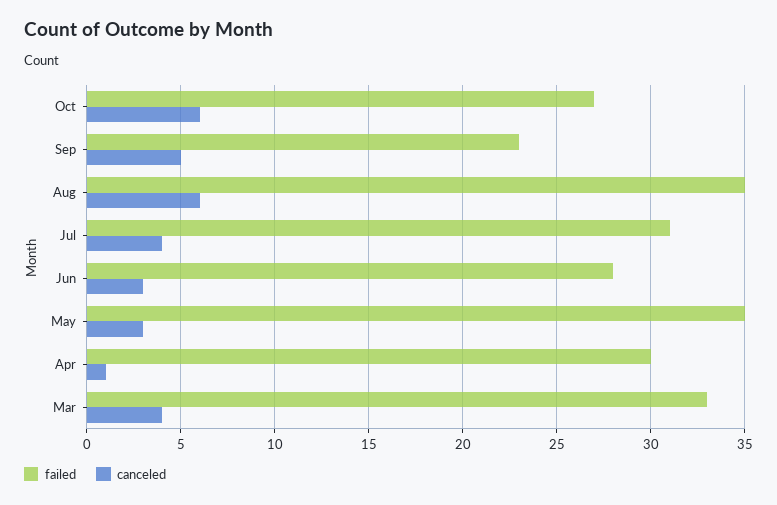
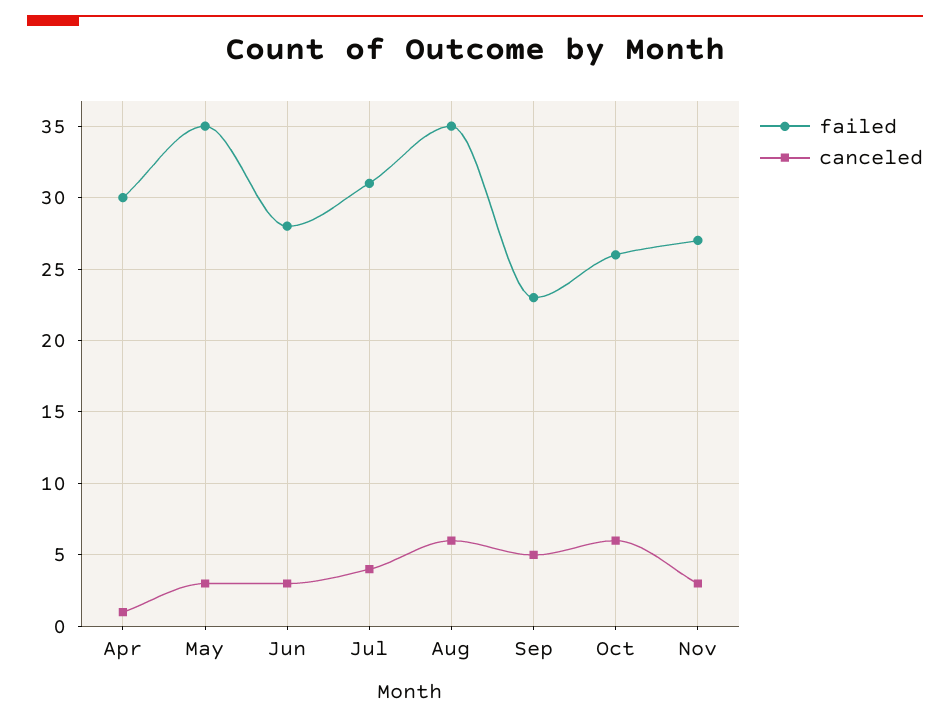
failed, Oct: 27 -> 26
failed, Mar: 33 -> none
canceled, Mar: 4 -> none
failed, Nov: none -> 27
canceled, Nov: none -> 3

